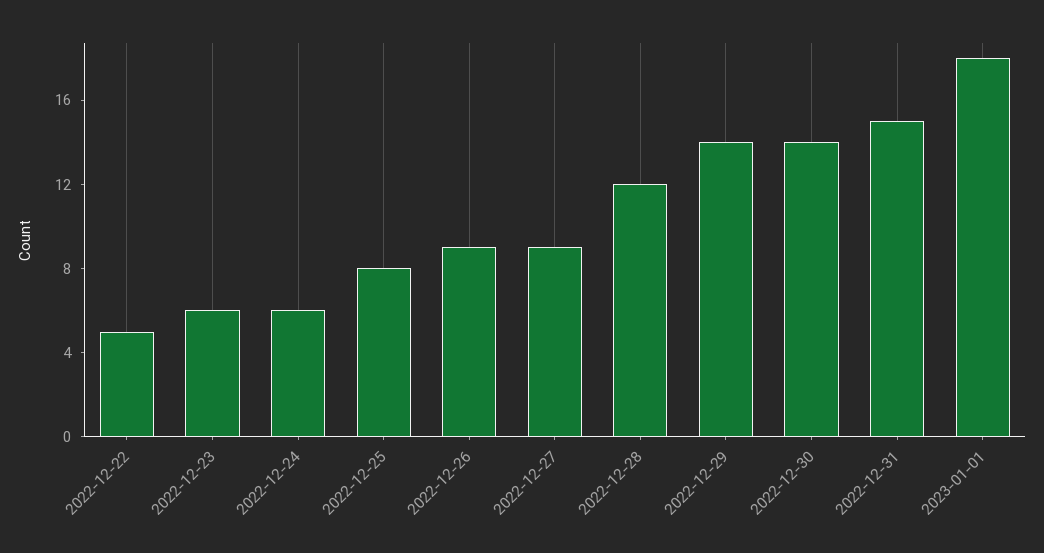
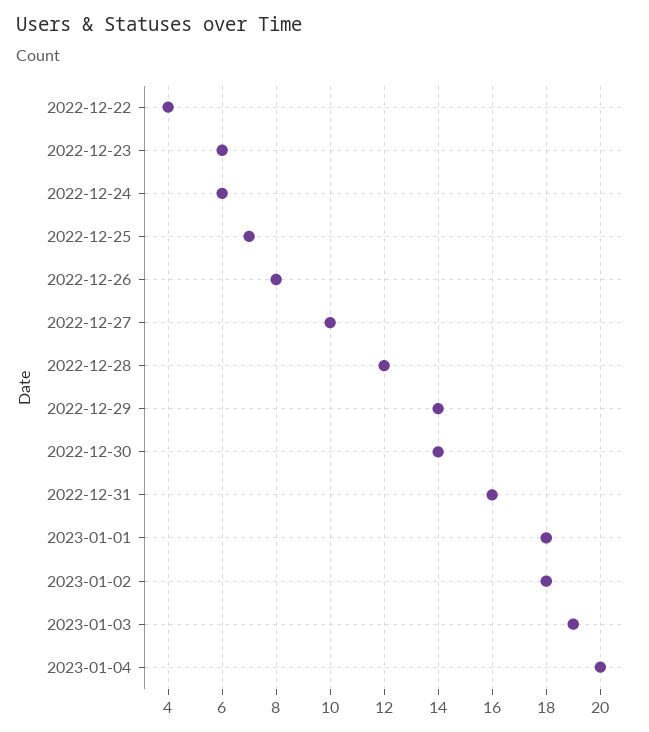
2022-12-22: 5 -> 4
2022-12-25: 8 -> 7
2022-12-26: 9 -> 8
2022-12-27: 9 -> 10
2022-12-31: 15 -> 16
2023-01-02: none -> 18
2023-01-03: none -> 19
2023-01-04: none -> 20

